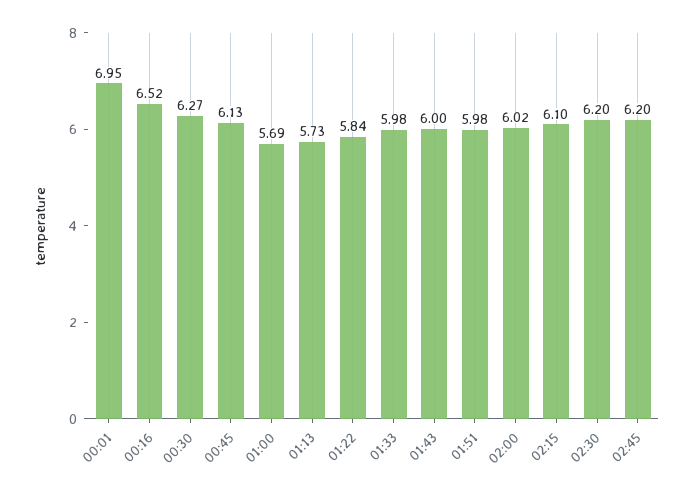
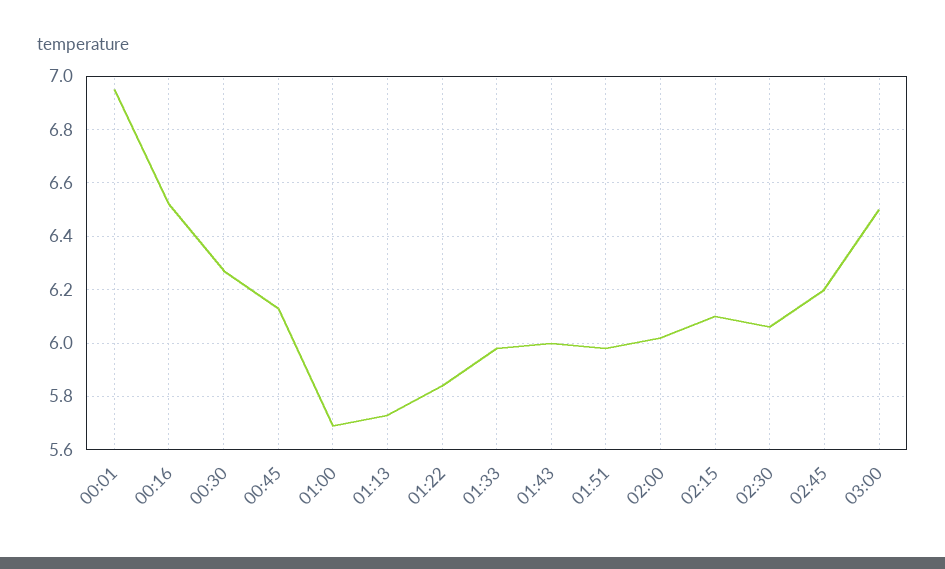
02:30: 6.2 -> 6.05
03:00: none -> 6.5

